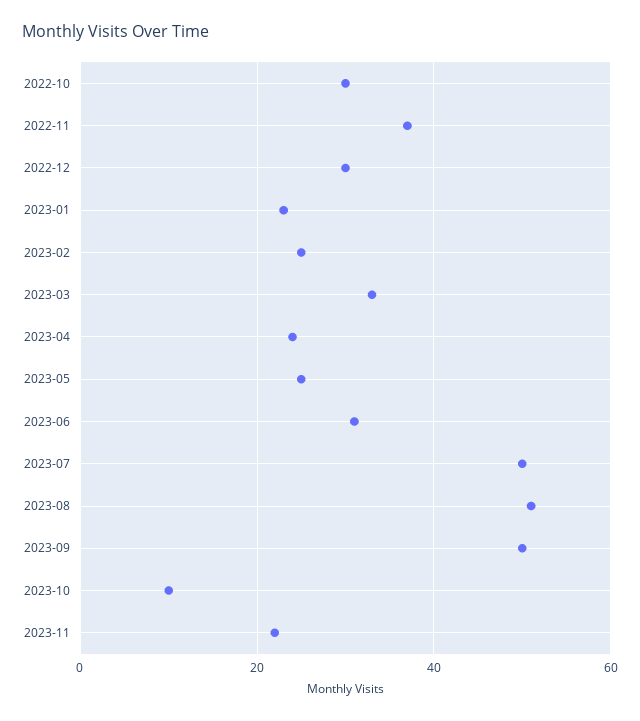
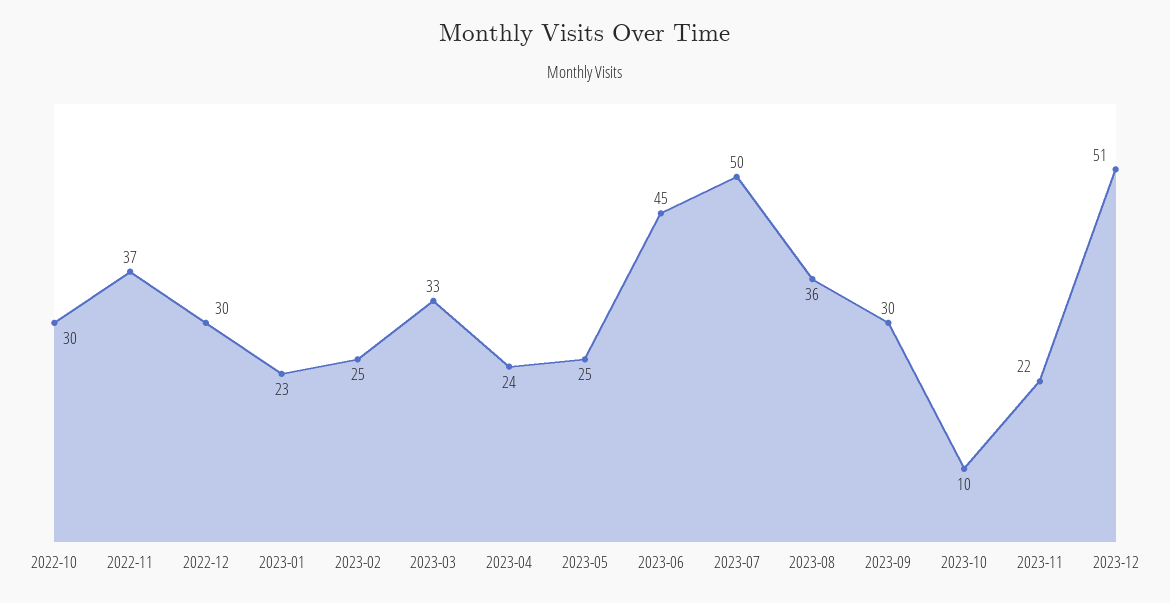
2023-06: 30 -> 45
2023-08: 50 -> 36
2023-09: 50 -> 30
2023-12: none -> 51

